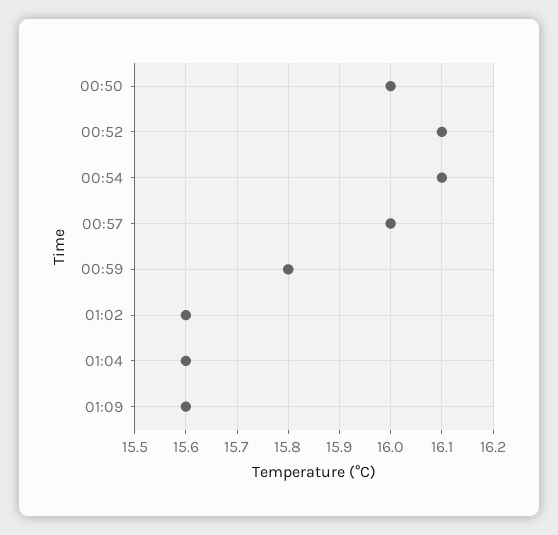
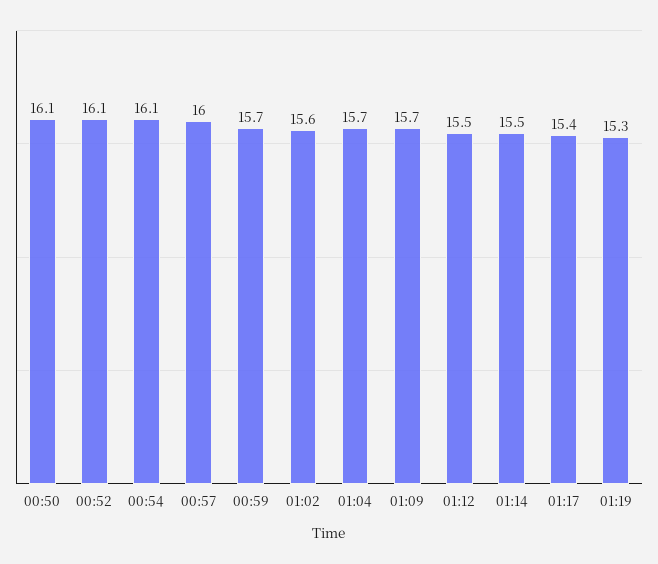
00:50: 16 -> 16.1
00:59: 15.8 -> 15.7
01:04: 15.6 -> 15.7
01:09: 15.6 -> 15.7
01:12: none -> 15.5
01:14: none -> 15.5
01:17: none -> 15.4
01:19: none -> 15.3

